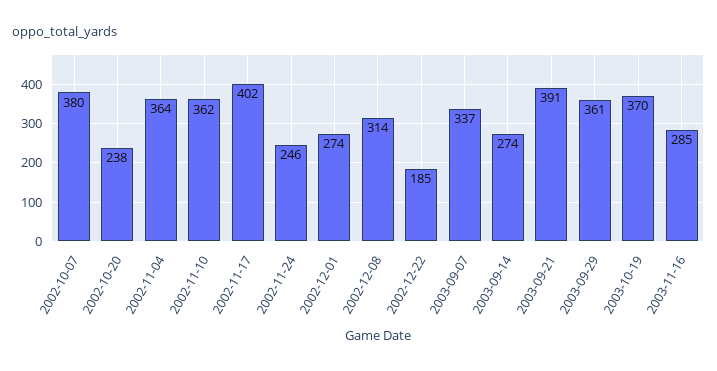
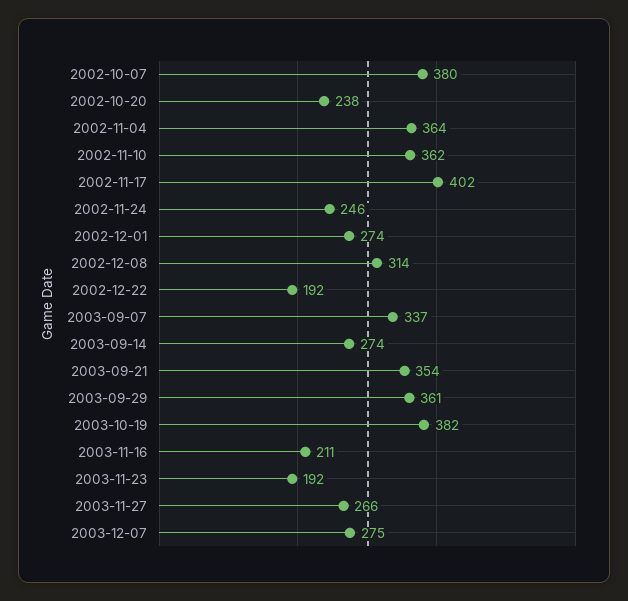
2002-12-22: 185 -> 192
2003-09-21: 391 -> 354
2003-10-19: 370 -> 382
2003-11-16: 285 -> 211
2003-11-23: none -> 192
2003-11-27: none -> 266
2003-12-07: none -> 275

